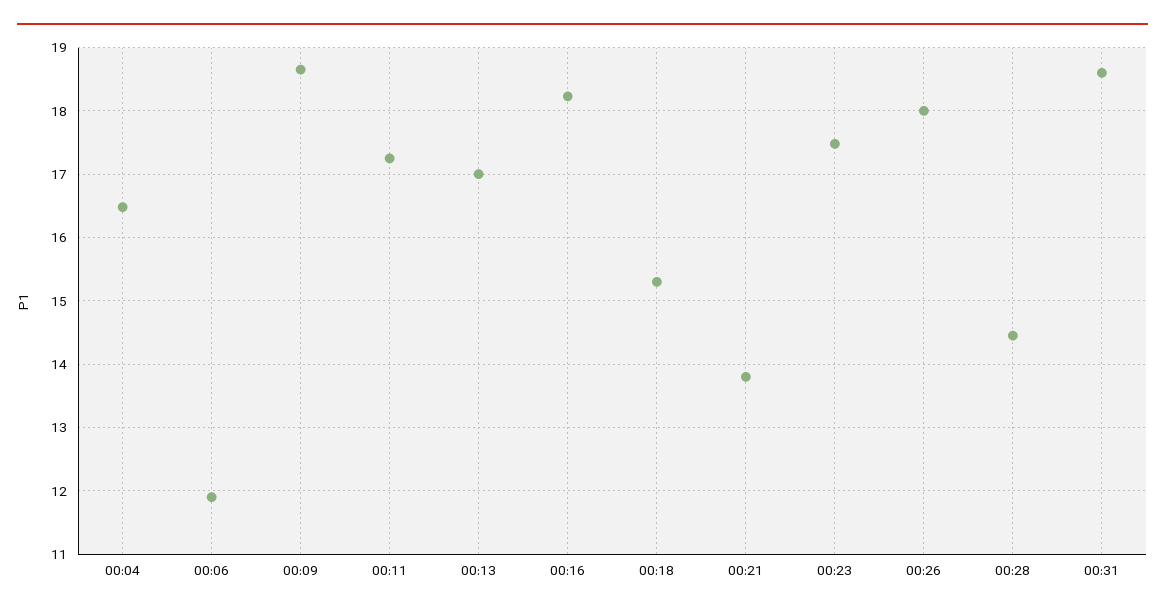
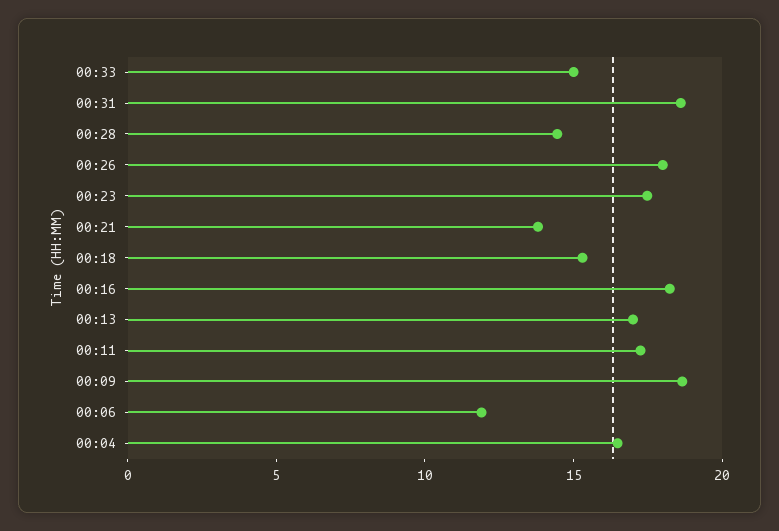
00:33: none -> 15

